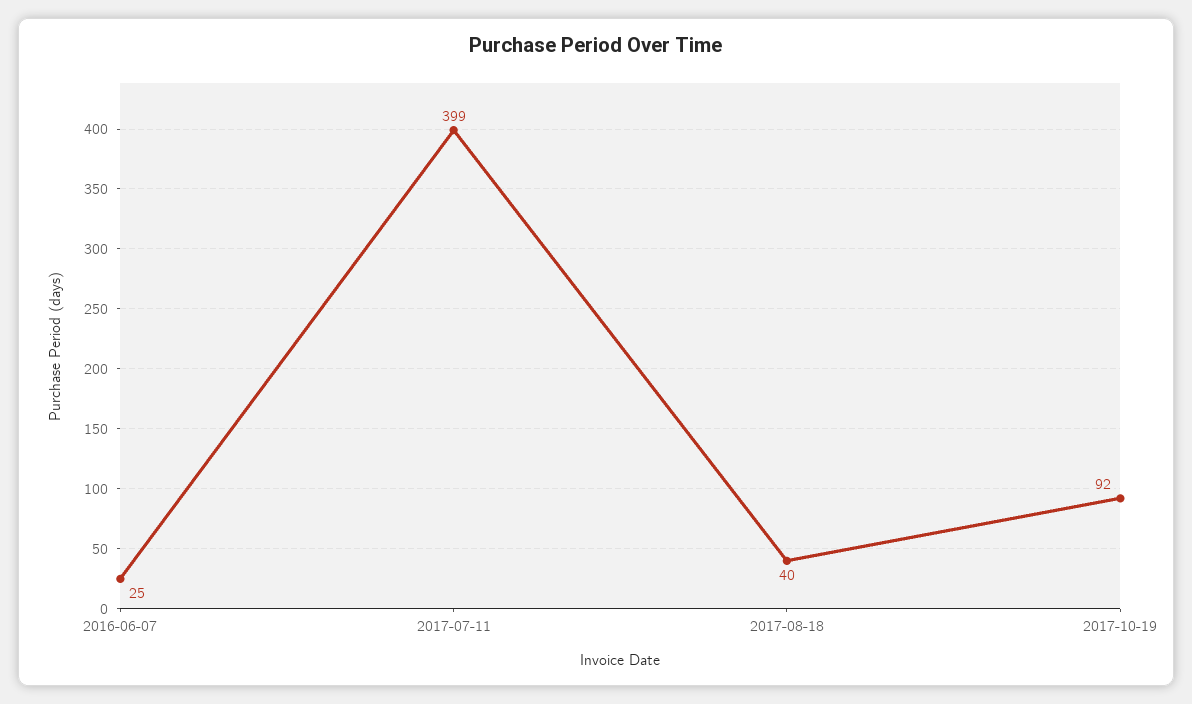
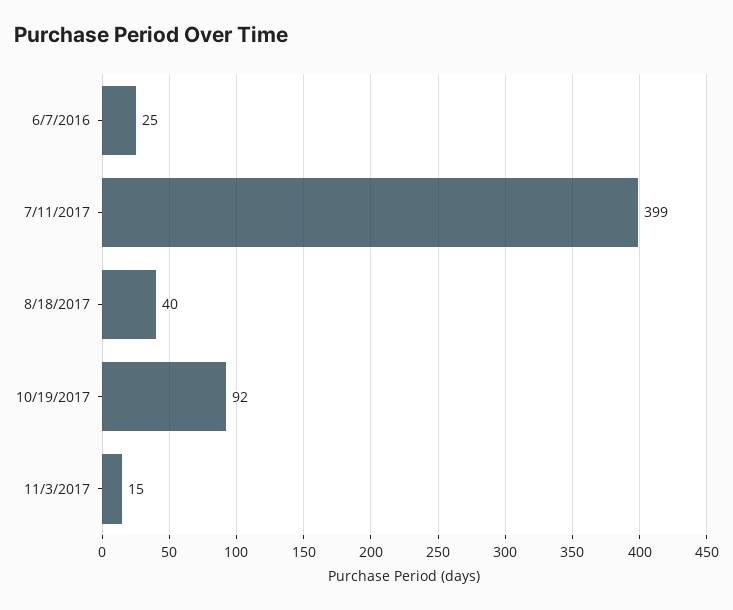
11/3/2017: none -> 15

